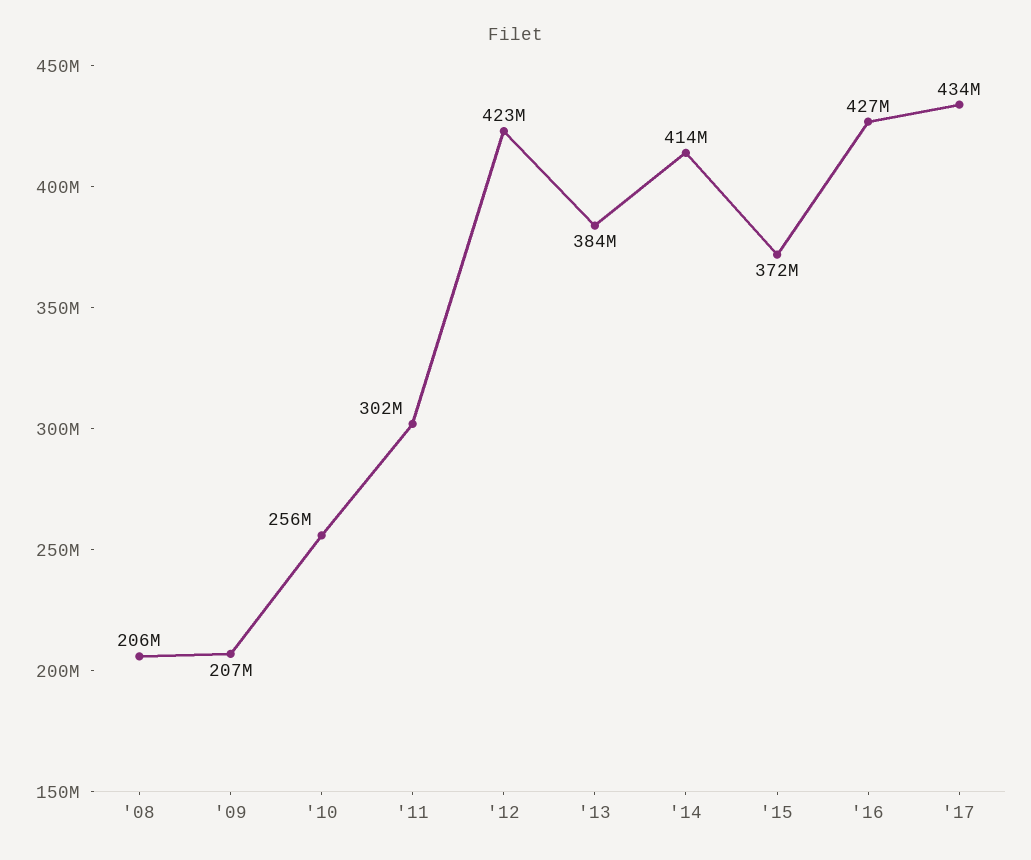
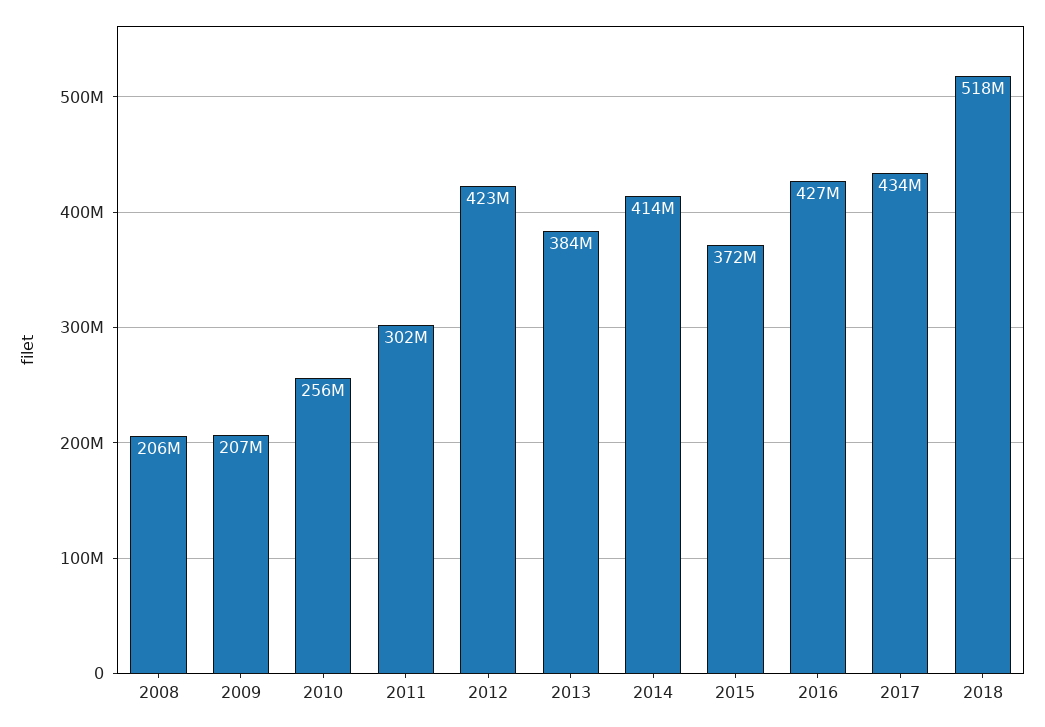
2018: none -> 518000000

